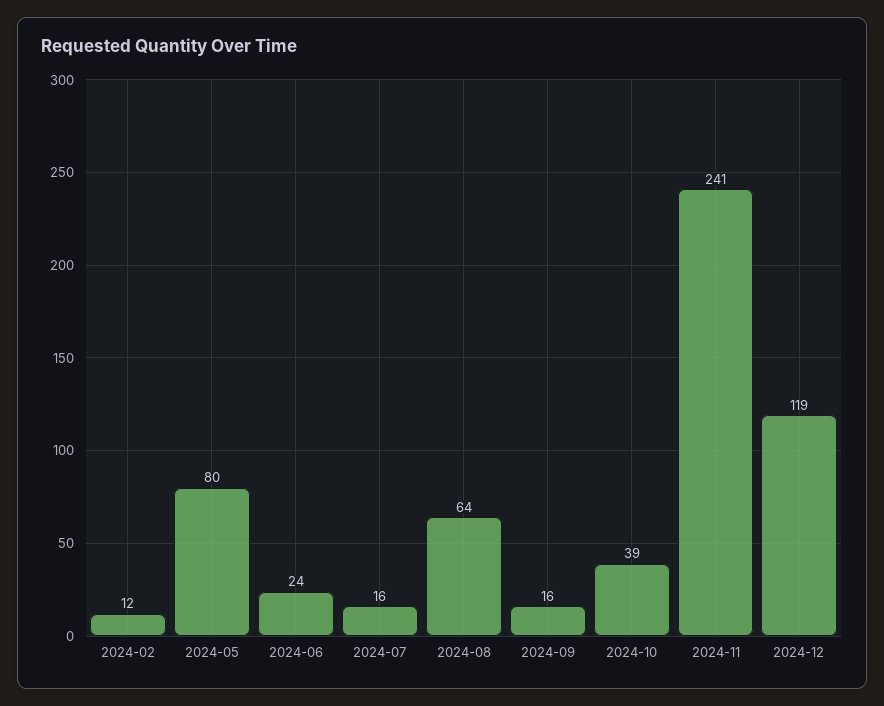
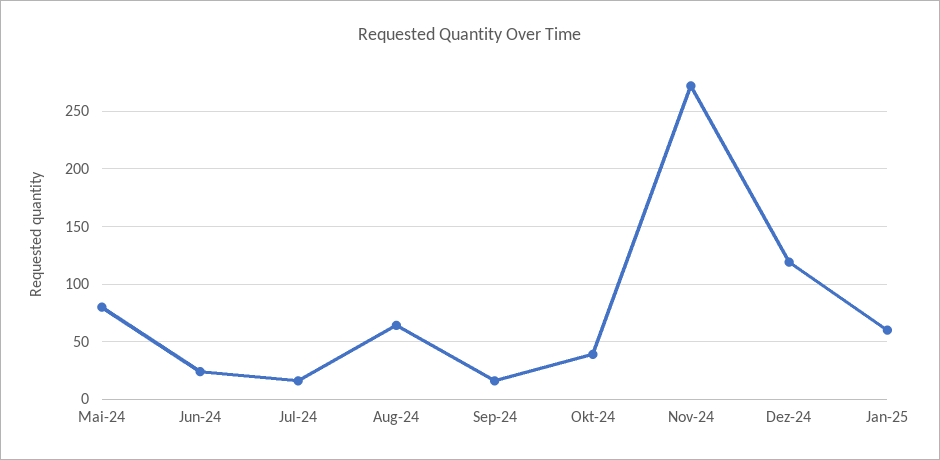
2024-02: 12 -> none
2024-11: 241 -> 270
Jan-25: none -> 60

